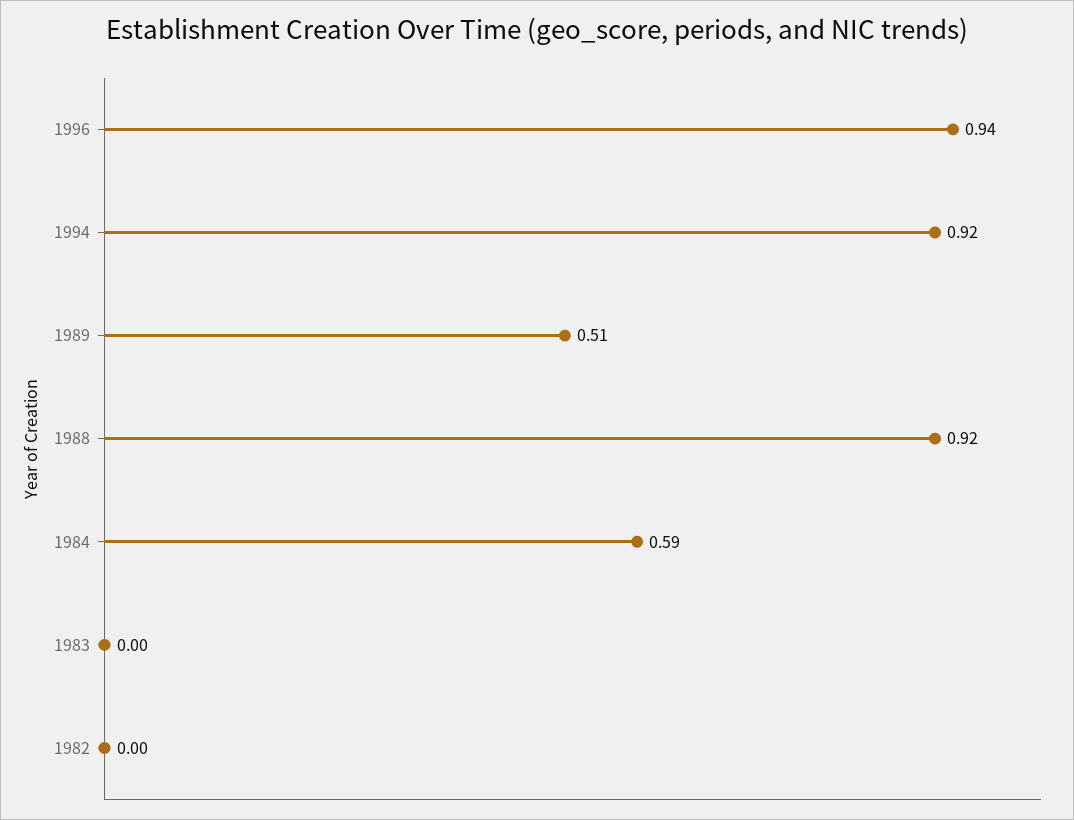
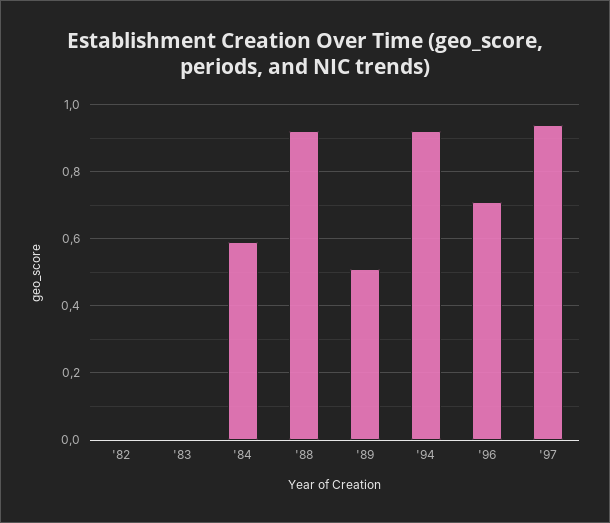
1996: 0.94 -> 0.7
'97: none -> 0.95

